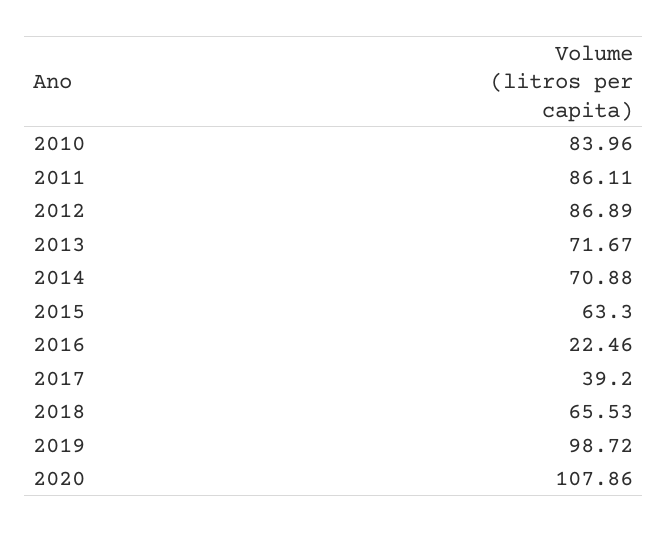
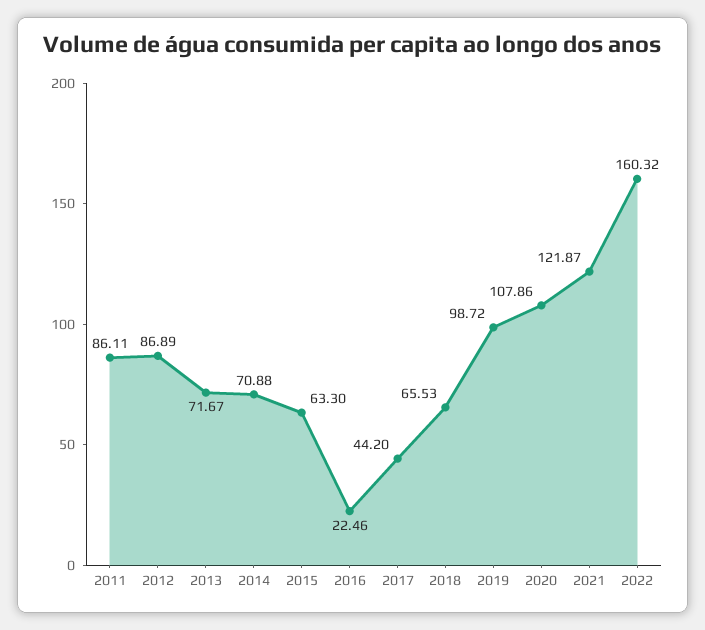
2010: 83.96 -> none
2017: 39.2 -> 44.2
2021: none -> 121.87
2022: none -> 160.32

